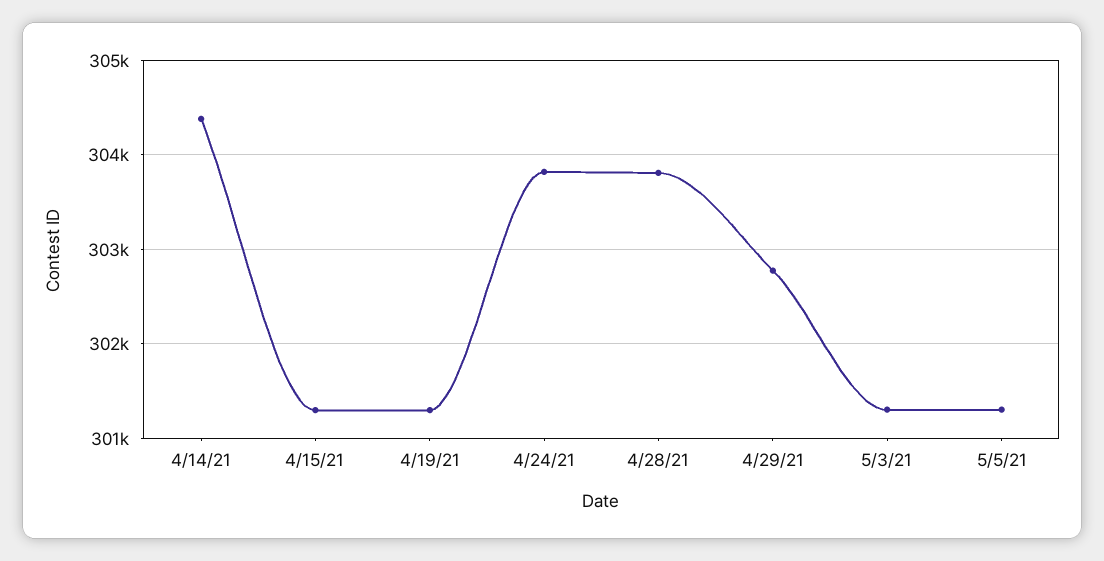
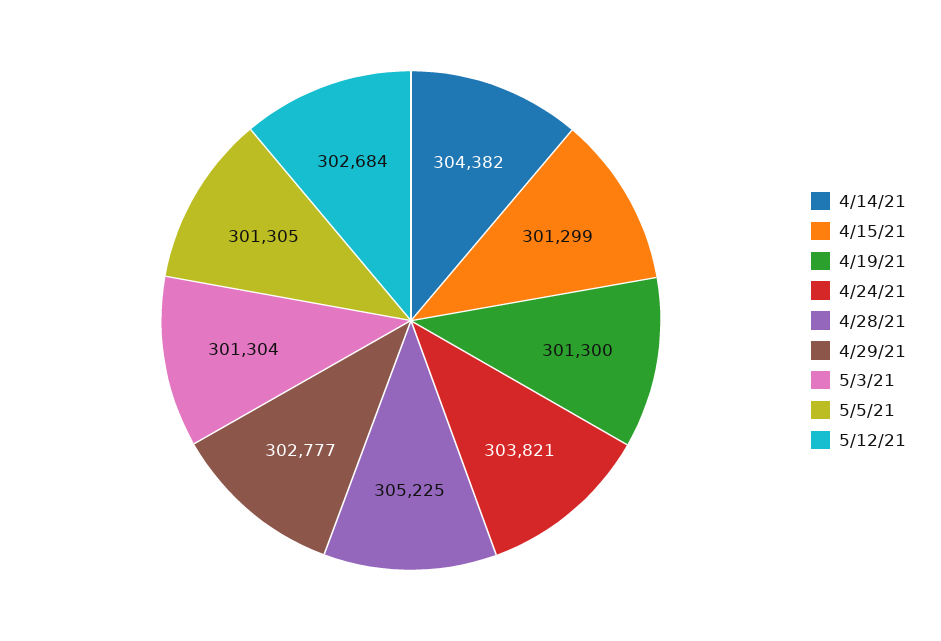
4/28/21: 303800 -> 305225
5/12/21: none -> 302684

